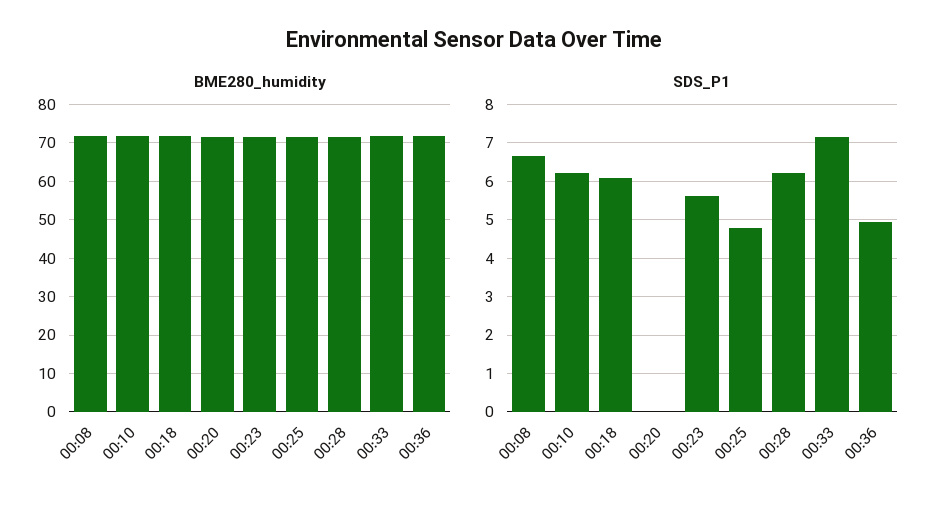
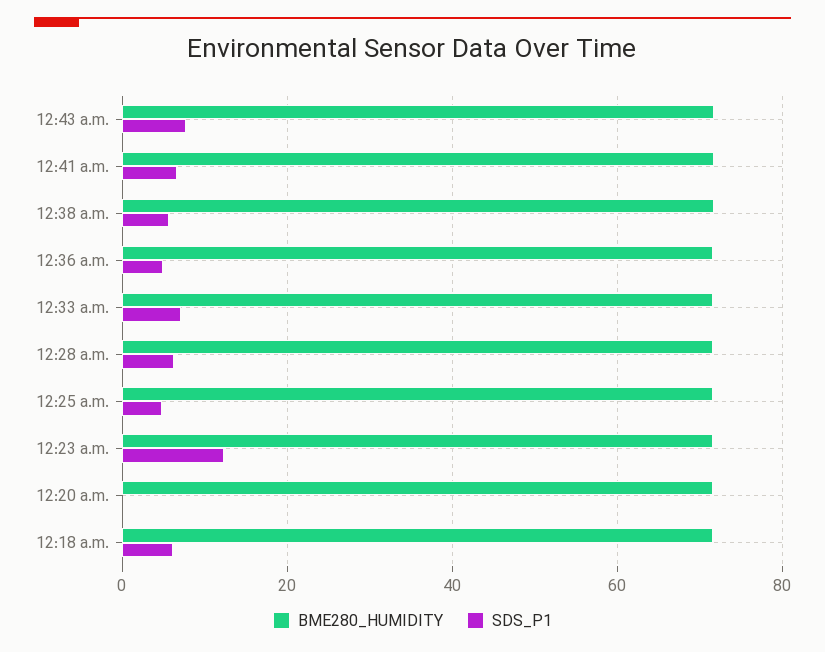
BME280_humidity, 00:08: 72 -> none
BME280_humidity, 00:10: 72 -> none
SDS_P1, 00:08: 6.6 -> none
SDS_P1, 00:10: 6.2 -> none
SDS_P1, 00:23: 5.6 -> 12
BME280_humidity, 12:43 a.m.: none -> 72
SDS_P1, 12:43 a.m.: none -> 8
BME280_humidity, 12:41 a.m.: none -> 72
SDS_P1, 12:41 a.m.: none -> 6
BME280_humidity, 12:38 a.m.: none -> 72
SDS_P1, 12:38 a.m.: none -> 6

